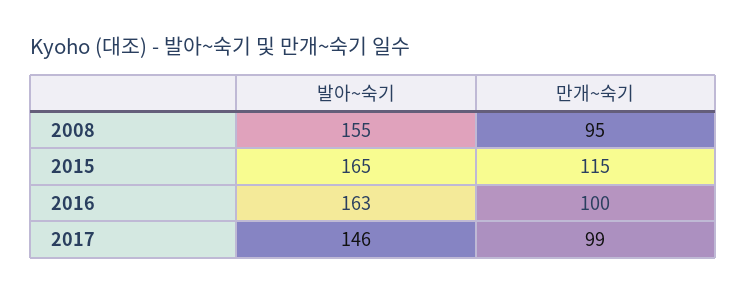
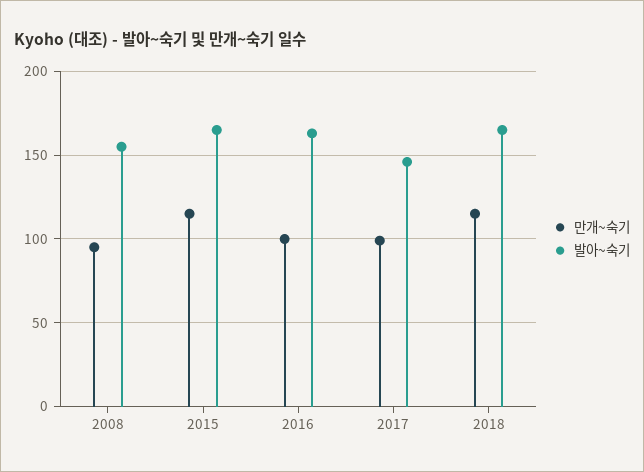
만개~숙기, 2018: none -> 115
발아~숙기, 2018: none -> 165

